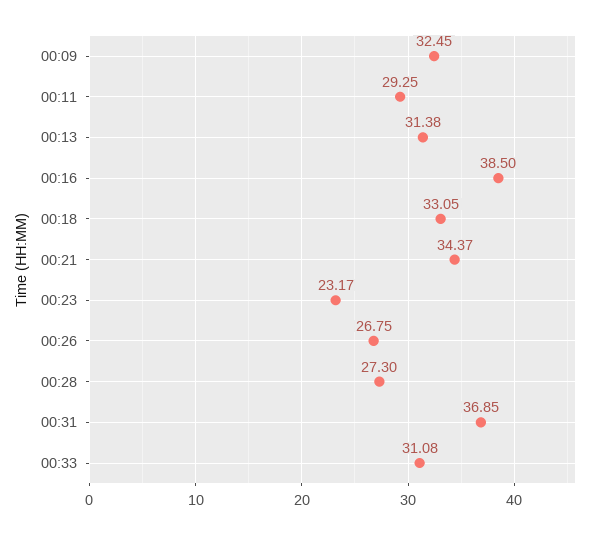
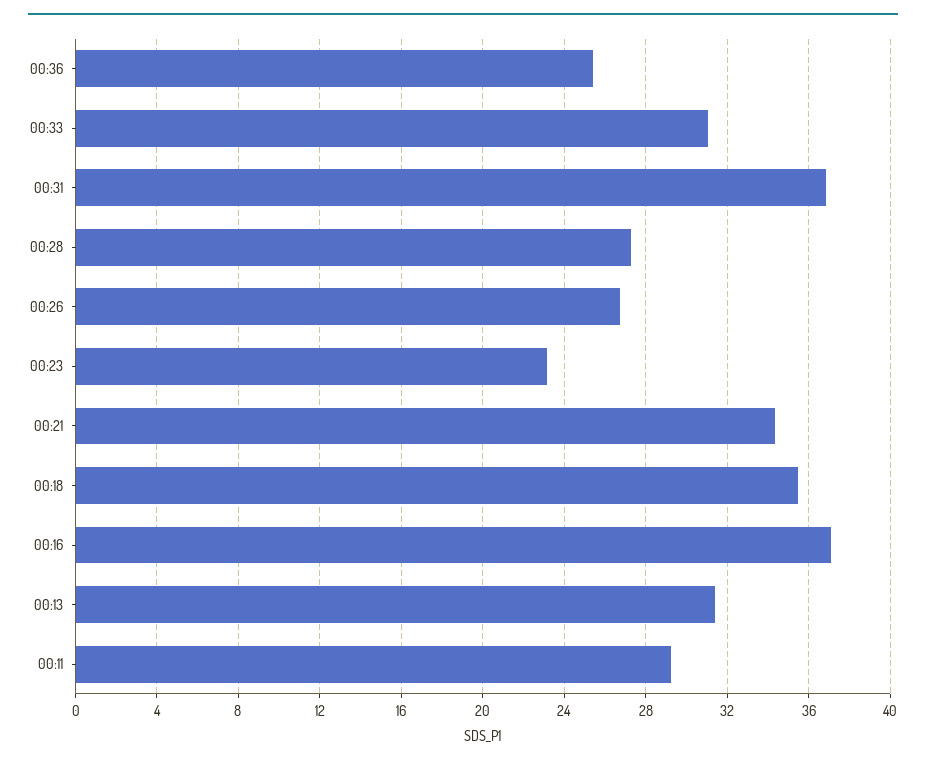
00:09: 32.45 -> none
00:16: 38.5 -> 37
00:18: 33.05 -> 35.5
00:36: none -> 25.5

